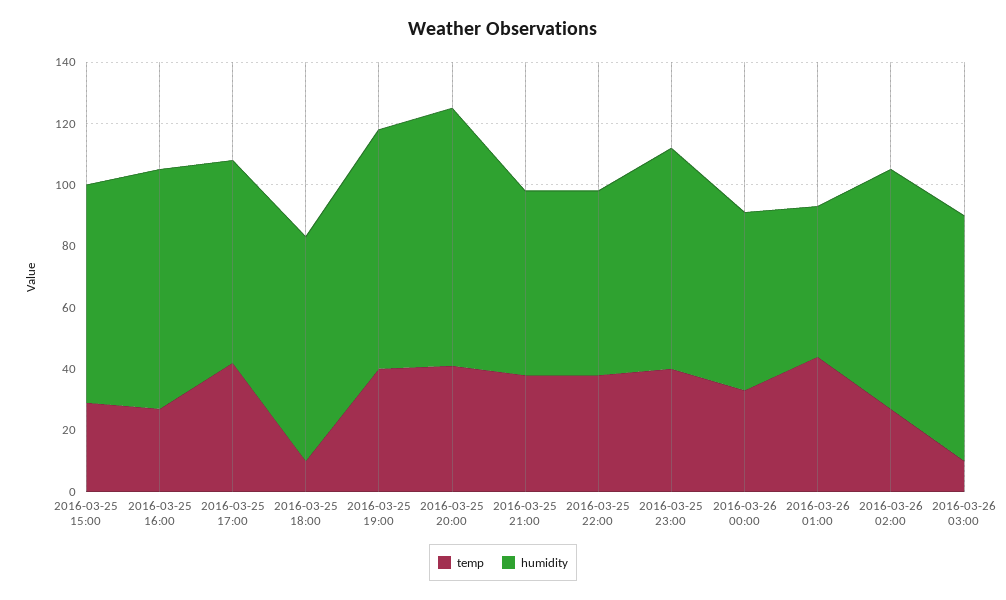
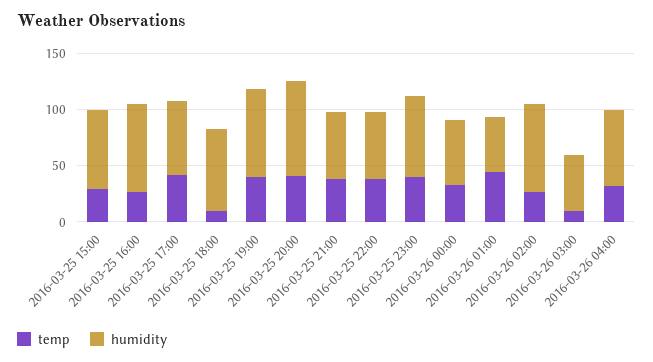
humidity, 2016-03-26 03:00: 80 -> 50
temp, 2016-03-26 04:00: none -> 30
humidity, 2016-03-26 04:00: none -> 70

